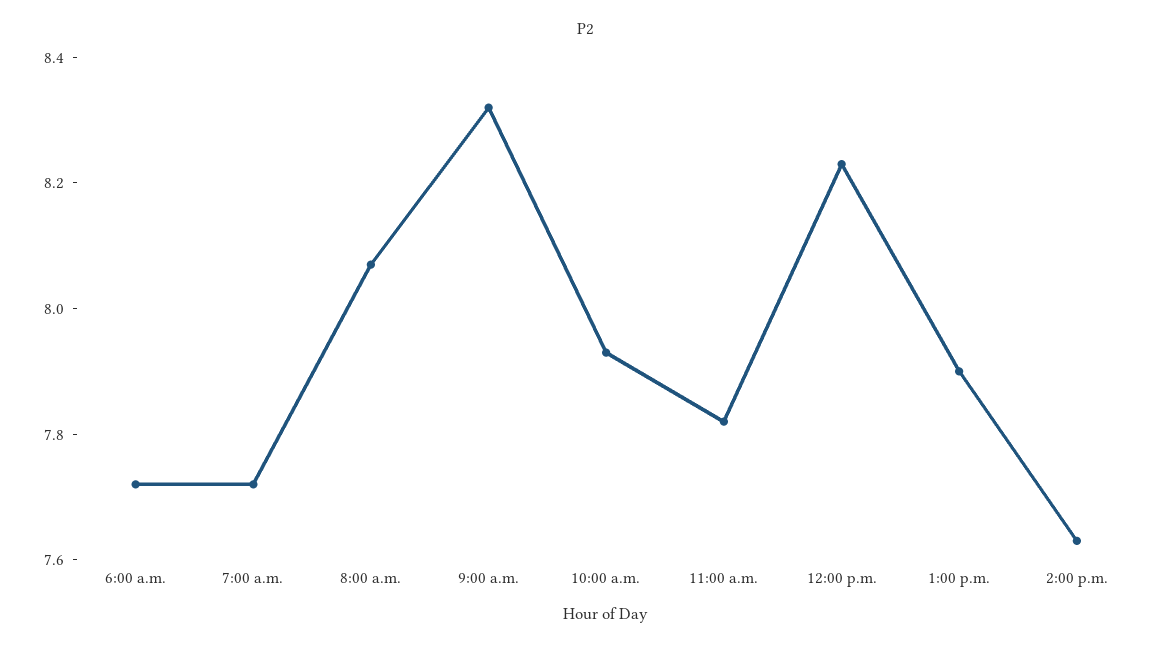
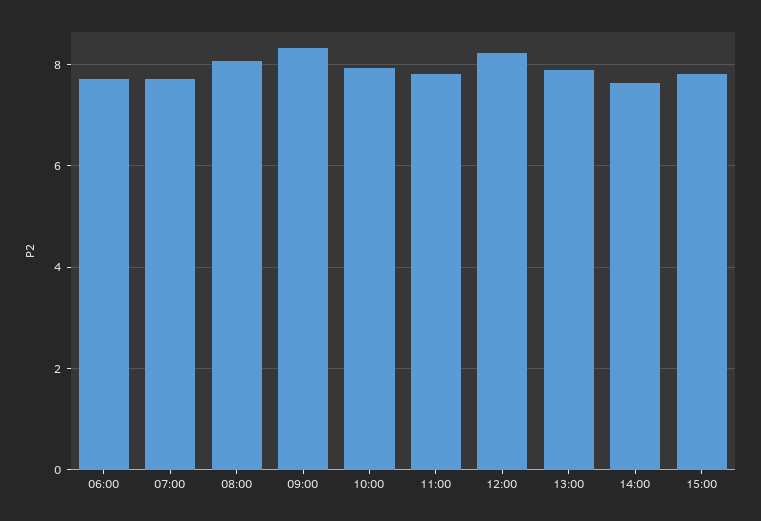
15:00: none -> 7.8

